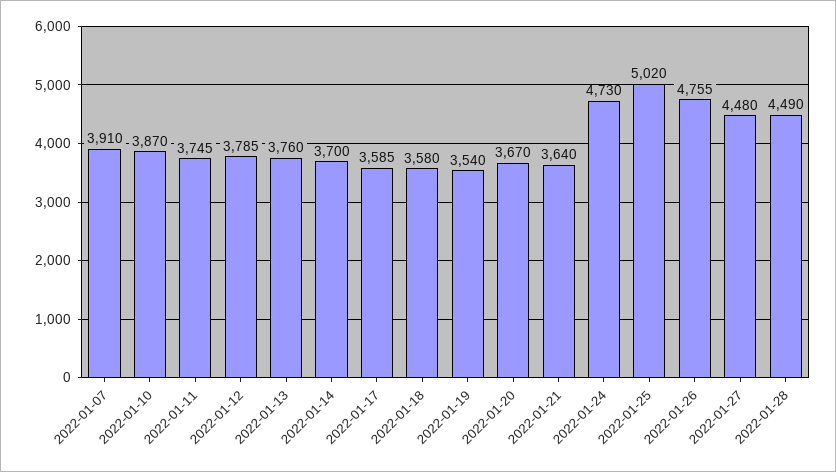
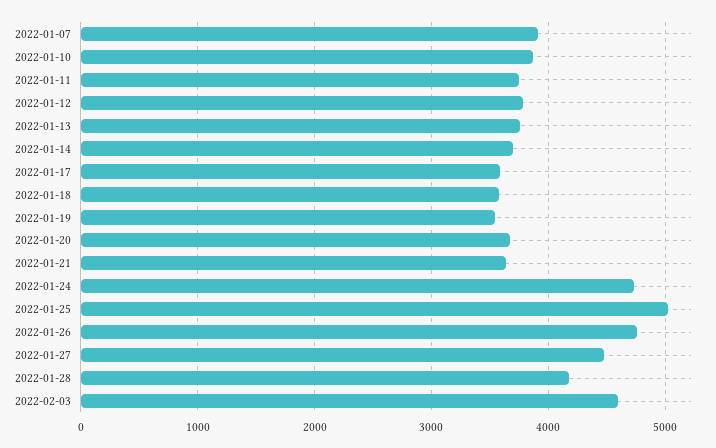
2022-01-28: 4490 -> 4200
2022-02-03: none -> 4600

